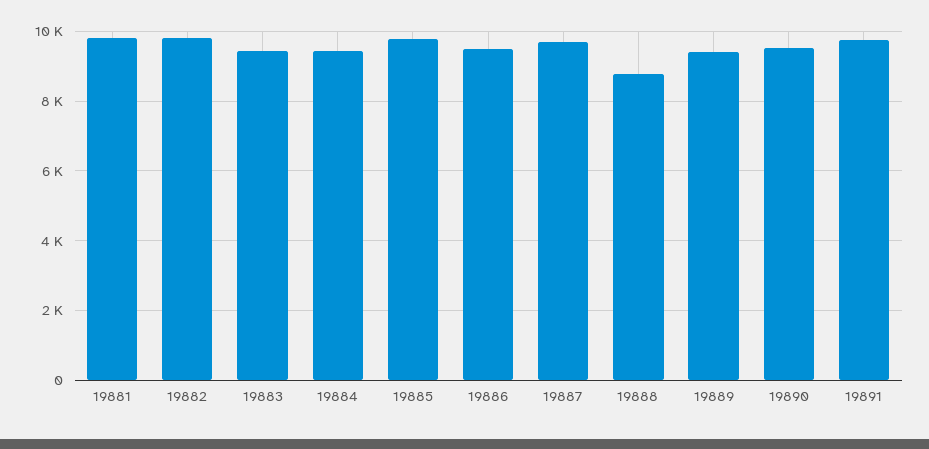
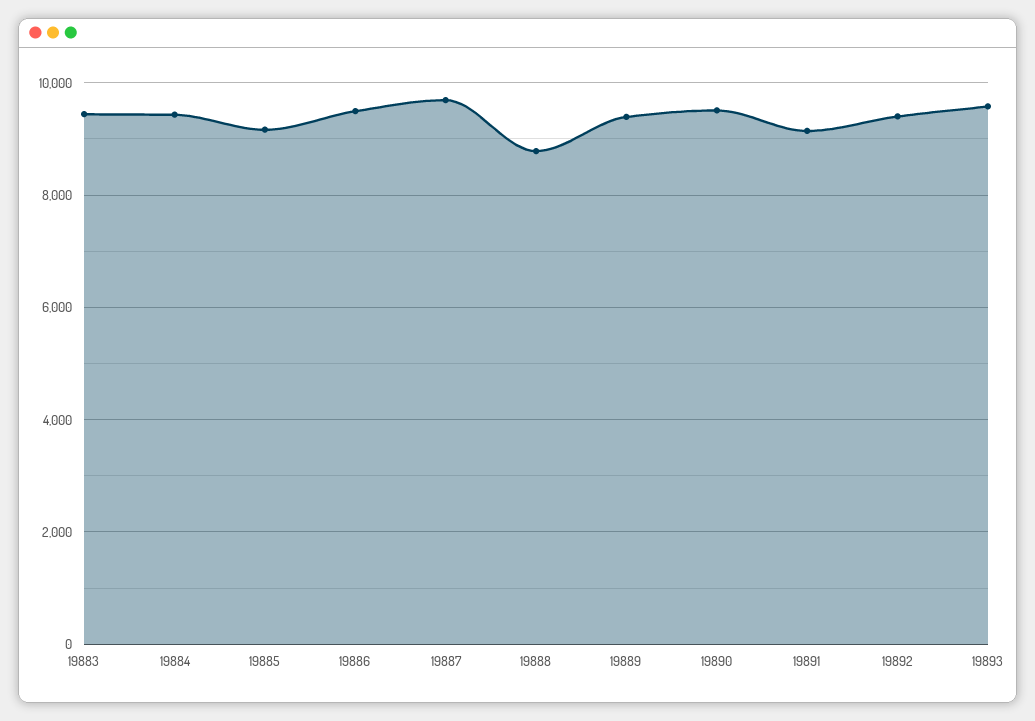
19881: 9800 -> none
19882: 9800 -> none
19885: 9800 -> 9200
19891: 9800 -> 9200
19892: none -> 9400
19893: none -> 9600

